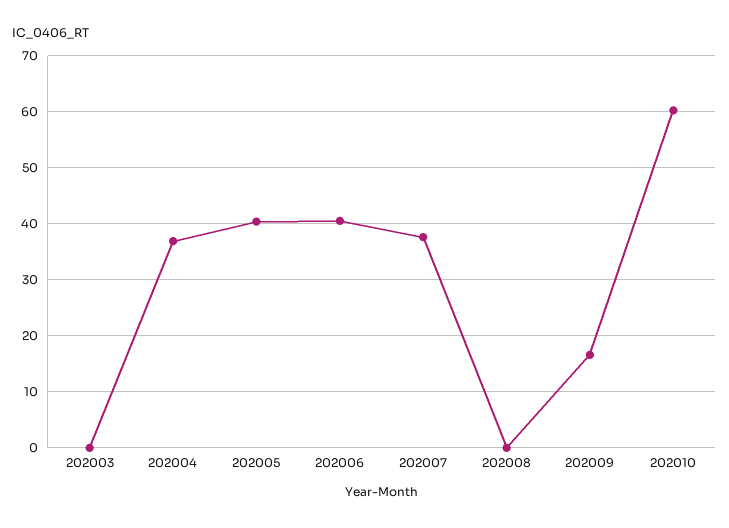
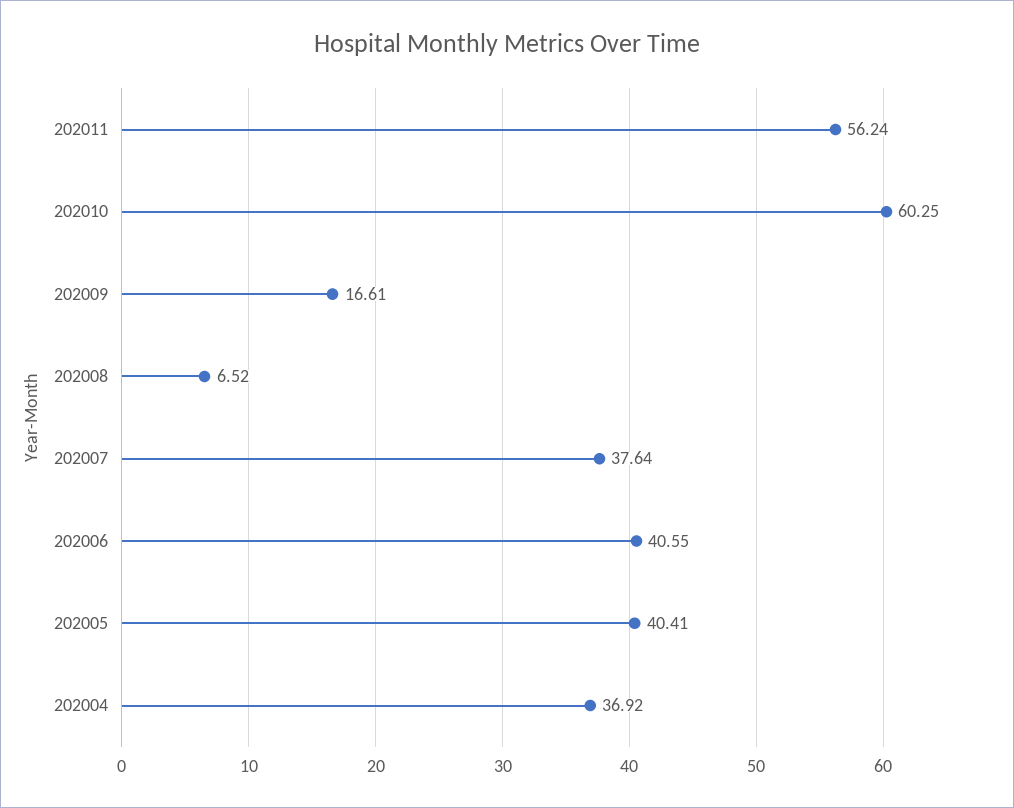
202003: 0 -> none
202008: 0 -> 6.52
202011: none -> 56.24

